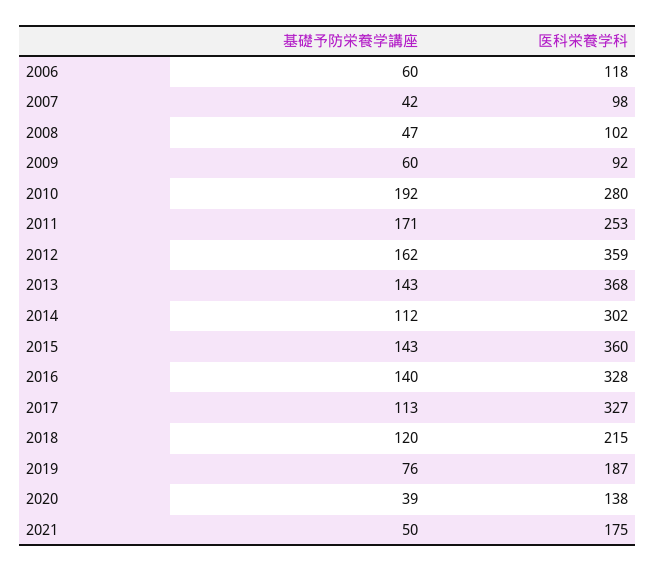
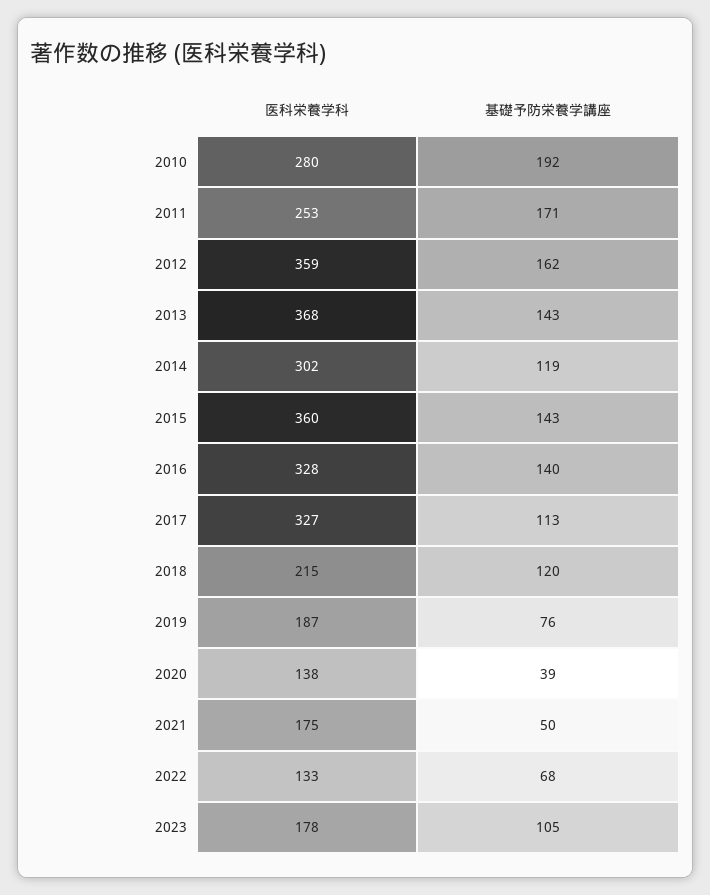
基礎予防栄養学講座, 2006: 60 -> none
医科栄養学科, 2006: 118 -> none
基礎予防栄養学講座, 2007: 42 -> none
医科栄養学科, 2007: 98 -> none
基礎予防栄養学講座, 2008: 47 -> none
医科栄養学科, 2008: 102 -> none
基礎予防栄養学講座, 2009: 60 -> none
医科栄養学科, 2009: 92 -> none
基礎予防栄養学講座, 2014: 112 -> 119
医科栄養学科, 2022: none -> 133
基礎予防栄養学講座, 2022: none -> 68
医科栄養学科, 2023: none -> 178
基礎予防栄養学講座, 2023: none -> 105

